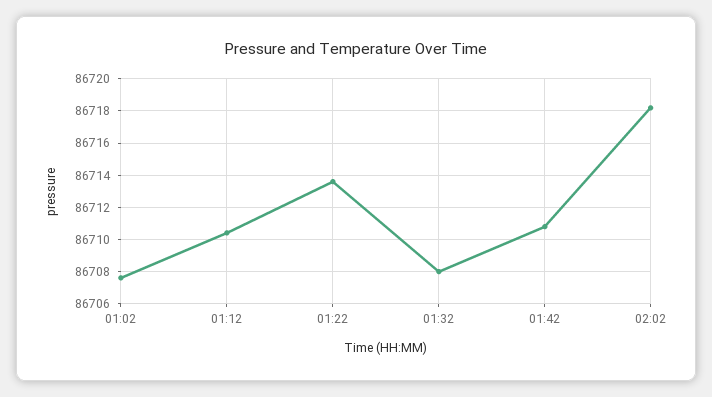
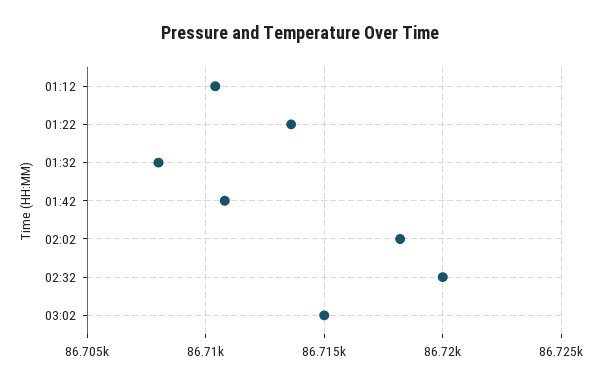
01:02: 86707.5 -> none
02:32: none -> 86720
03:02: none -> 86715

